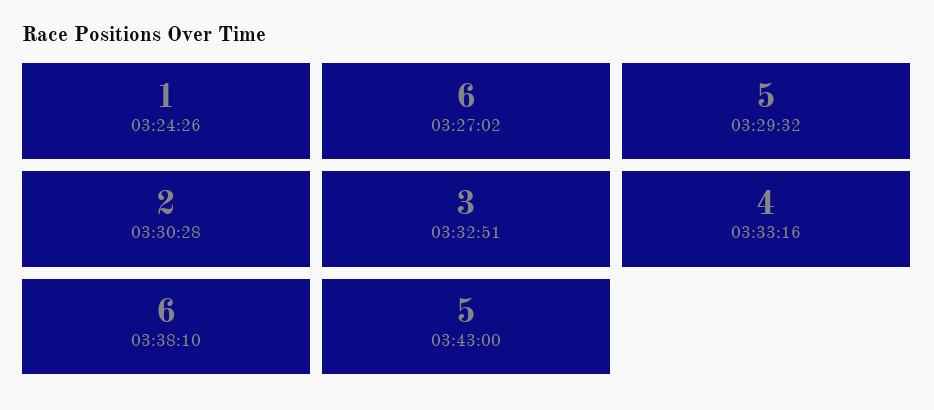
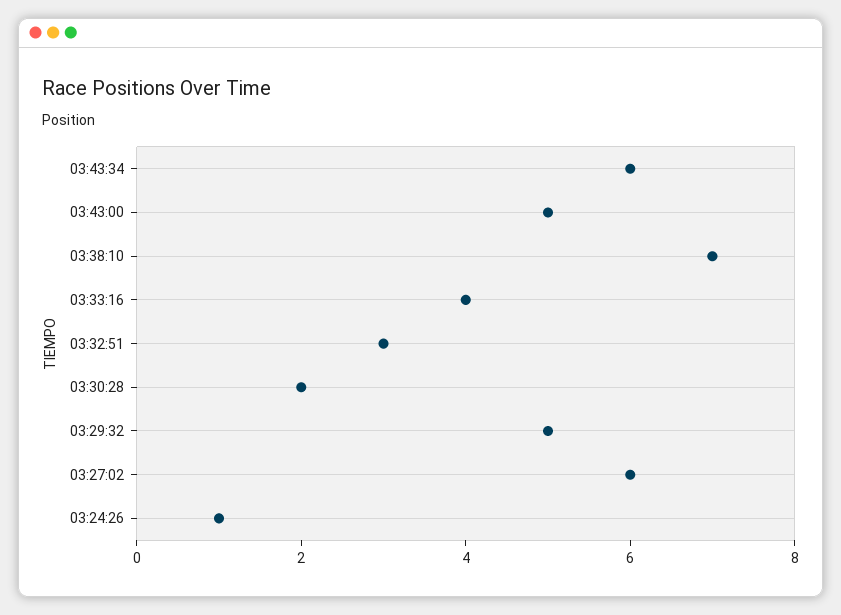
03:38:10: 6 -> 7
03:43:34: none -> 6

